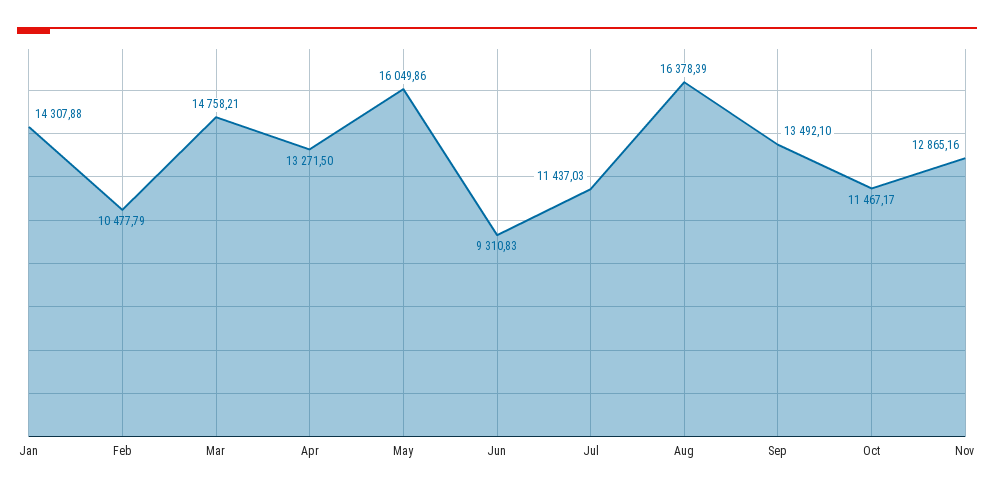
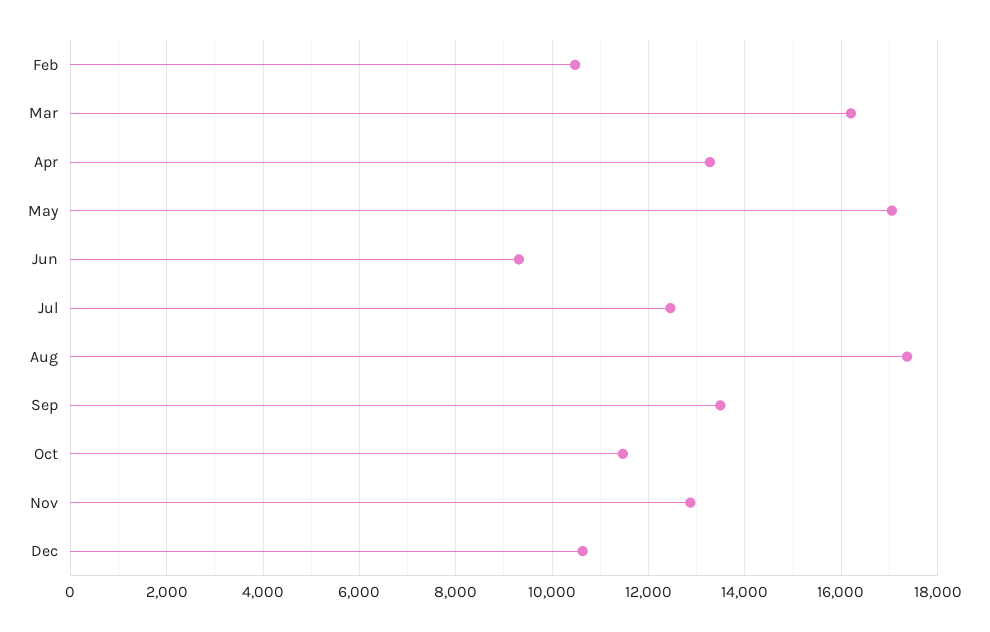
Jan: 14307.88 -> none
Mar: 14758.21 -> 16200
May: 16049.86 -> 17000
Jul: 11437.03 -> 12400
Aug: 16378.39 -> 17400
Dec: none -> 10600

